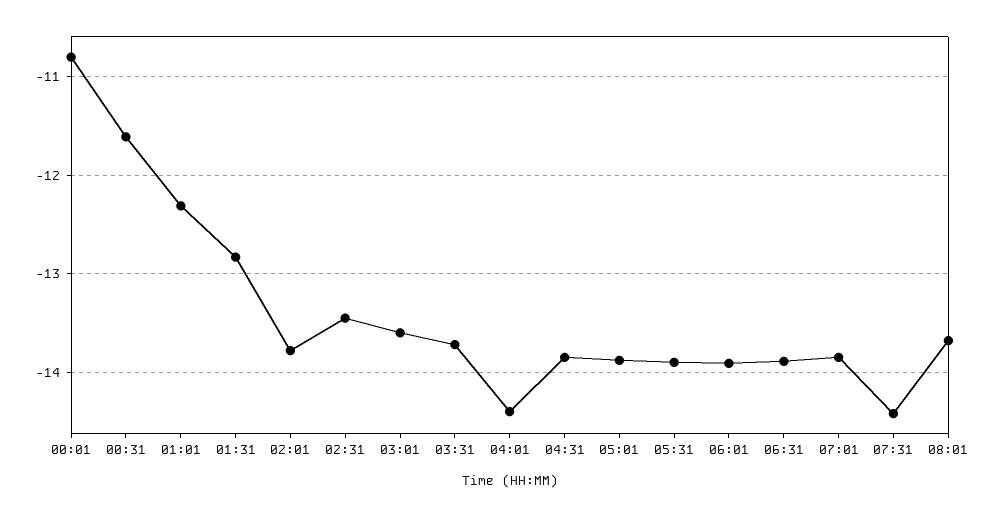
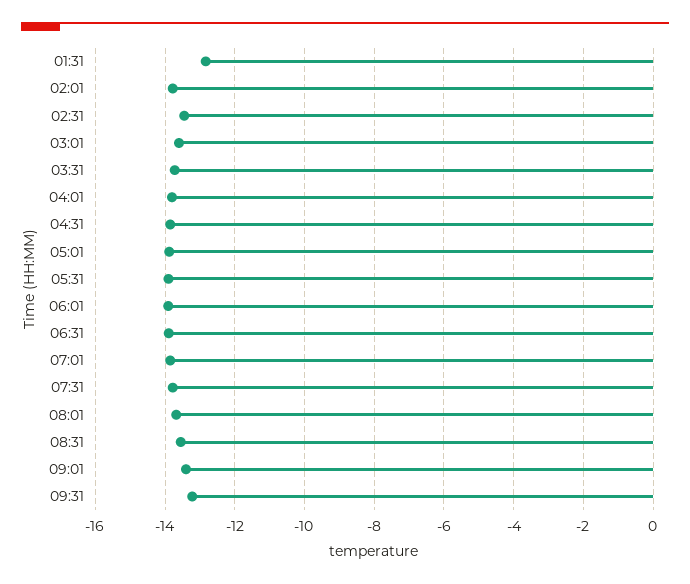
00:01: -10.8 -> none
00:31: -11.6 -> none
01:01: -12.3 -> none
04:01: -14.4 -> -13.8
07:31: -14.4 -> -13.8
08:31: none -> -13.6
09:01: none -> -13.4
09:31: none -> -13.2

